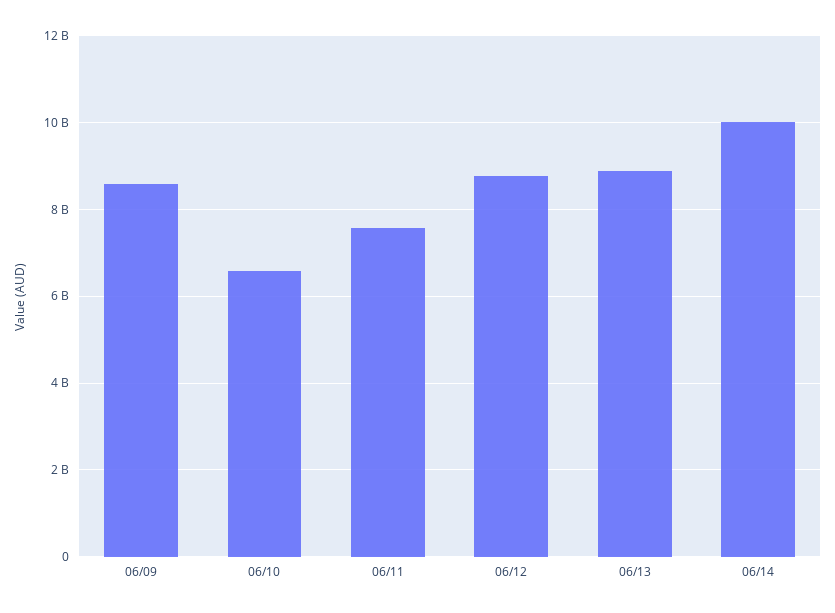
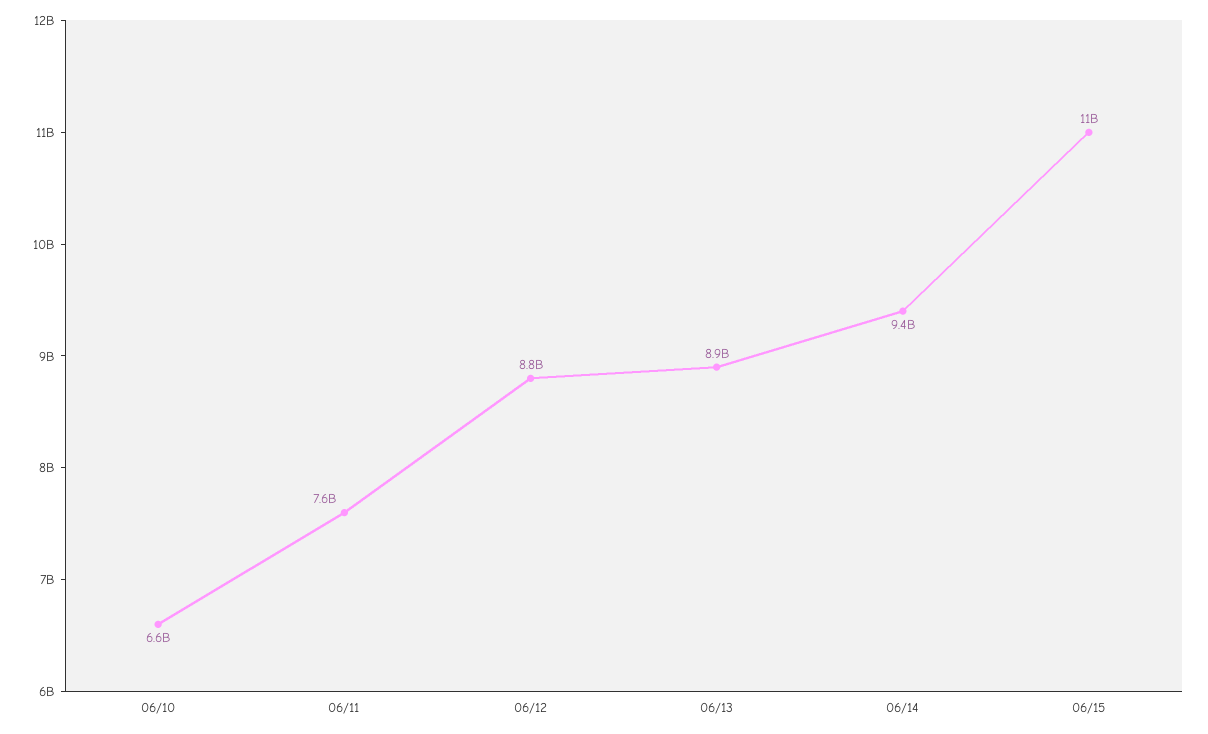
06/09: 8600000000 -> none
06/14: 10000000000 -> 9400000000
06/15: none -> 11000000000

